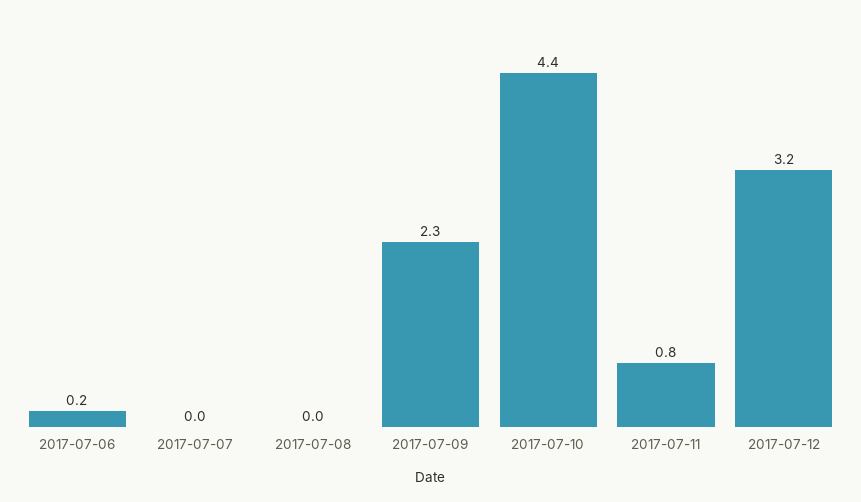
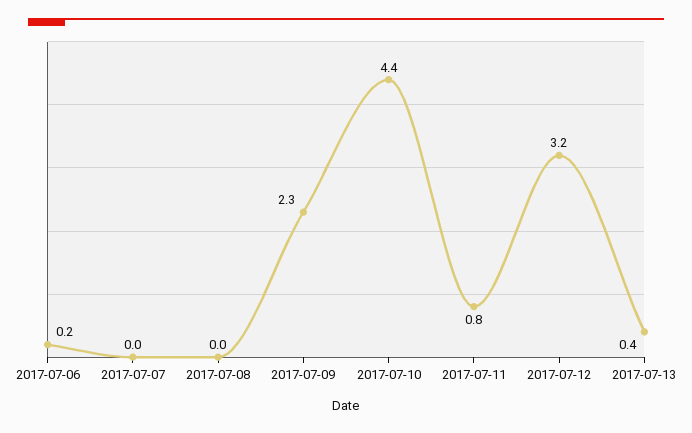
2017-07-13: none -> 0.4

